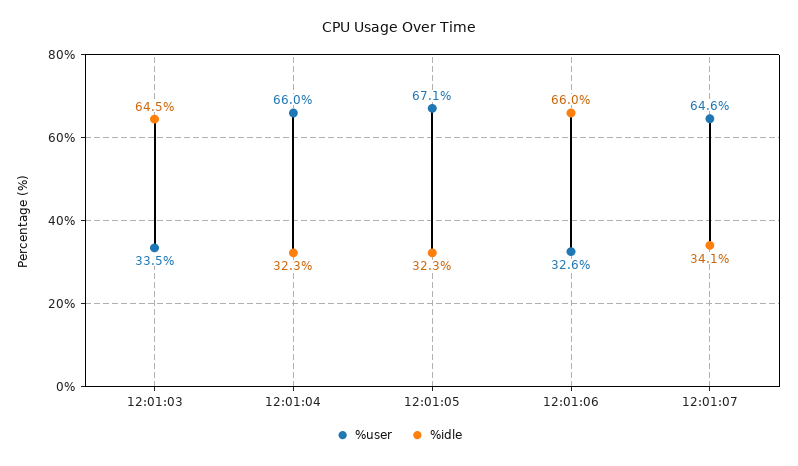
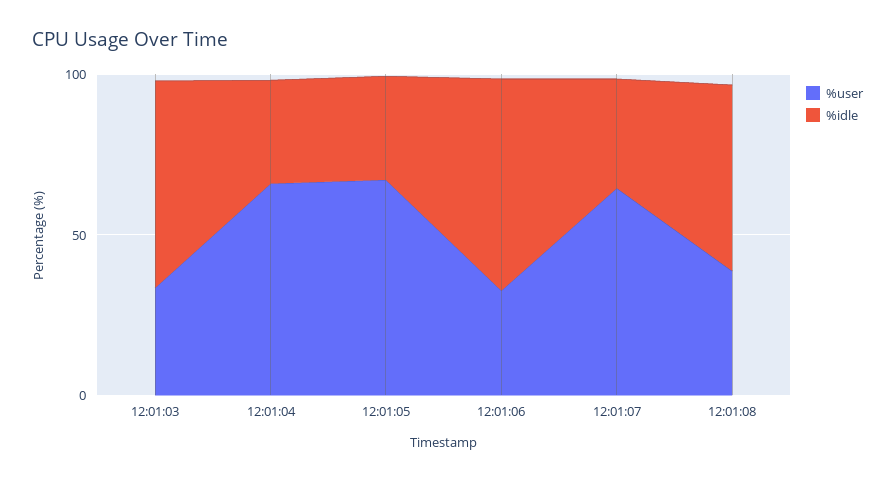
%user, 12:01:08: none -> 40
%idle, 12:01:08: none -> 60

